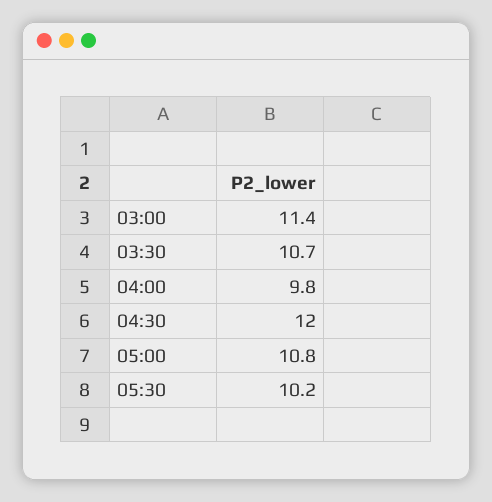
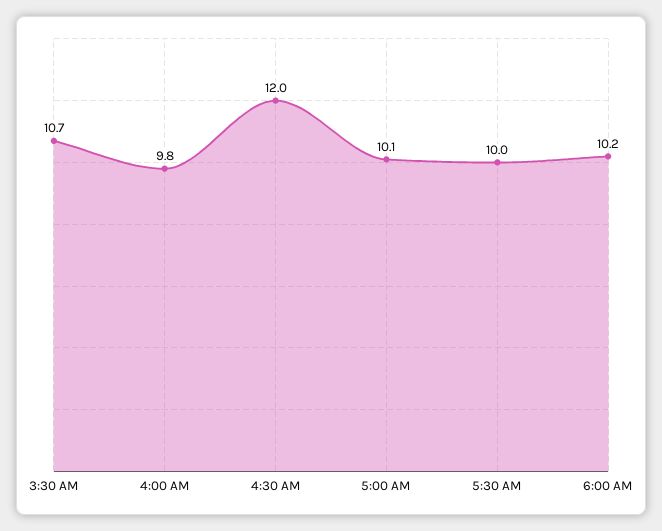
03:00: 11.4 -> none
05:00: 10.8 -> 10.1
05:30: 10.2 -> 10
6:00 AM: none -> 10.2

